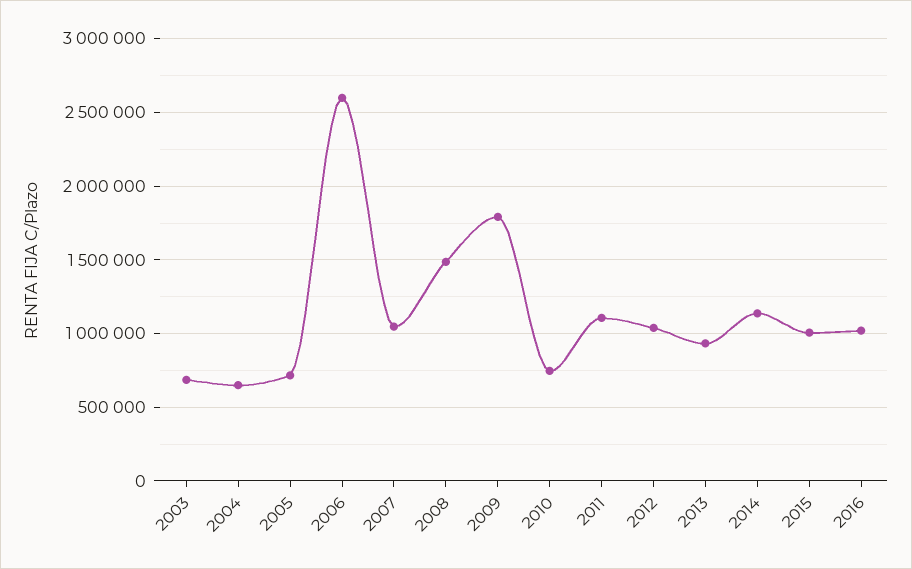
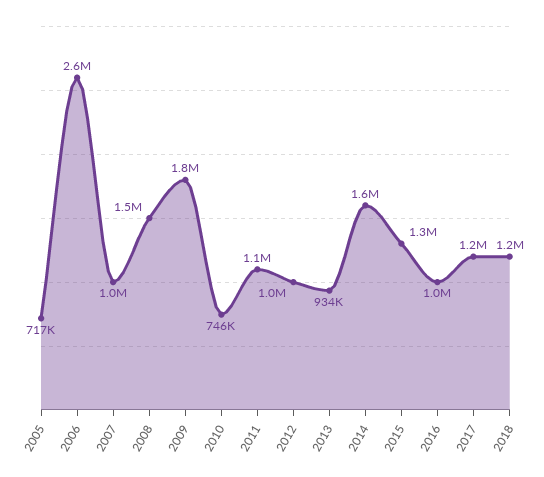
2003: 700000 -> none
2004: 650000 -> none
2014: 1150000 -> 1600000
2015: 1000000 -> 1300000
2017: none -> 1200000
2018: none -> 1200000

